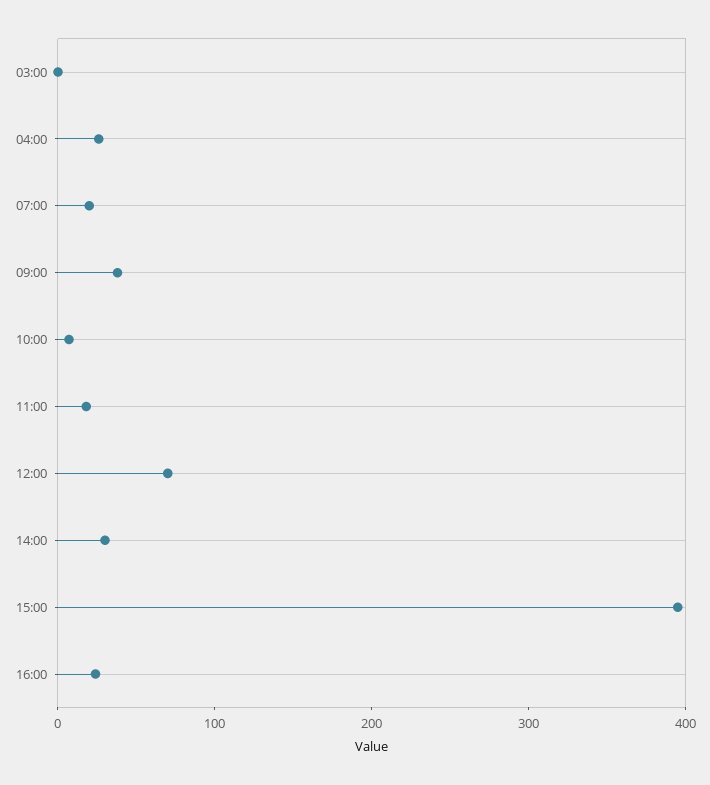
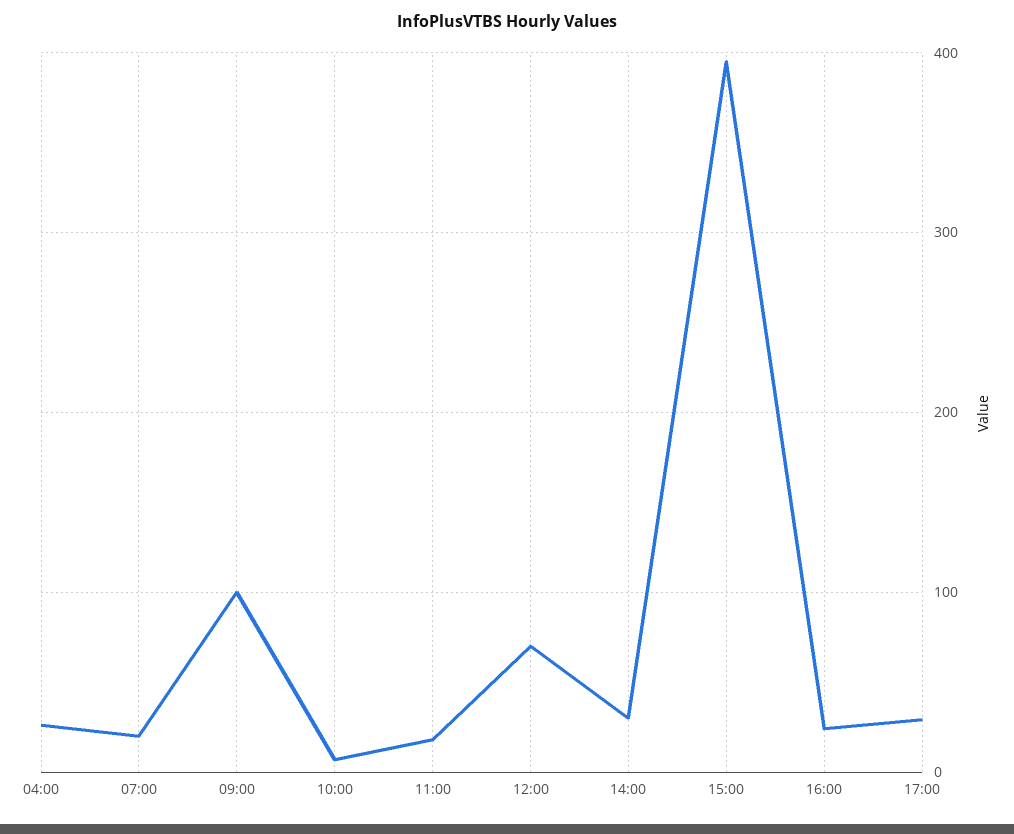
03:00: 0 -> none
09:00: 40 -> 100
17:00: none -> 30

